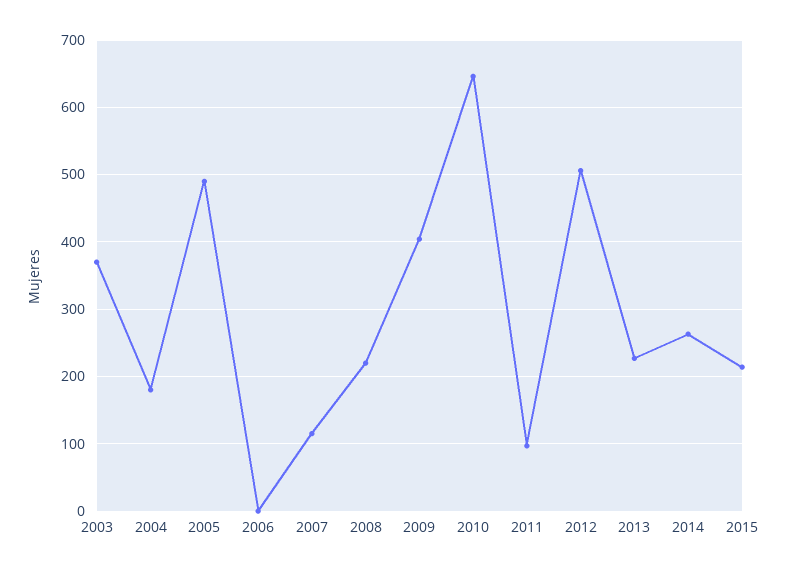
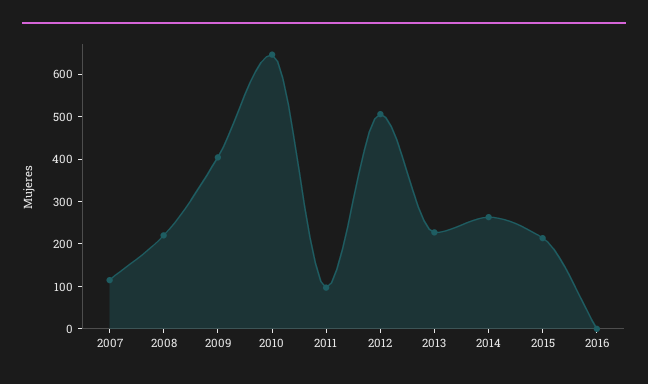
2003: 370 -> none
2004: 180 -> none
2005: 490 -> none
2006: 0 -> none
2016: none -> 0

